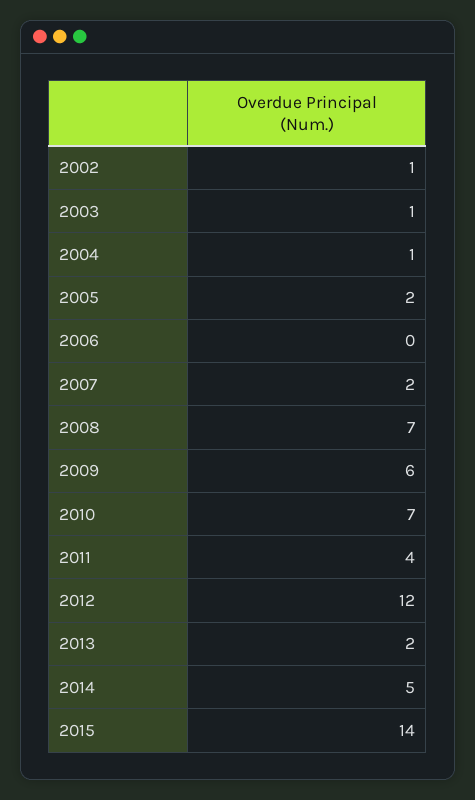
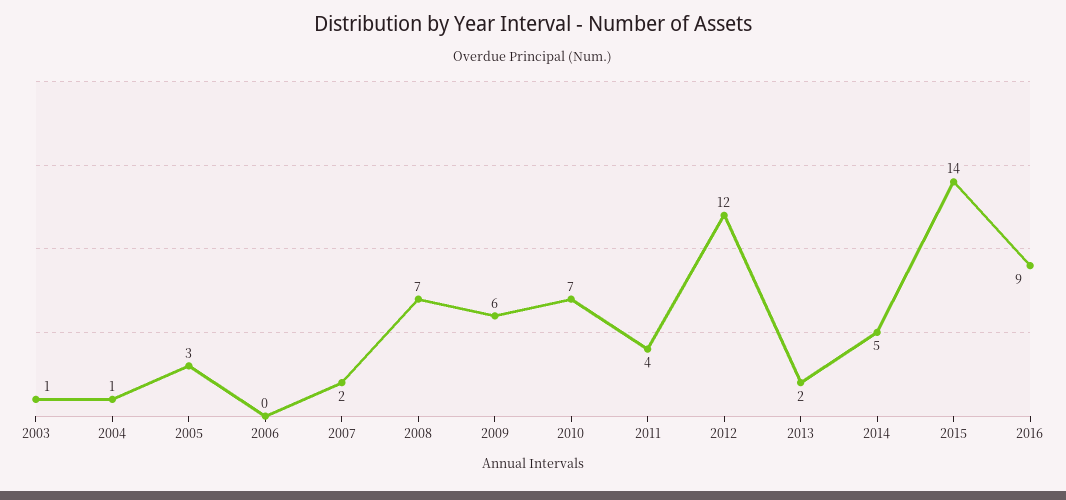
2002: 1 -> none
2005: 2 -> 3
2016: none -> 9

